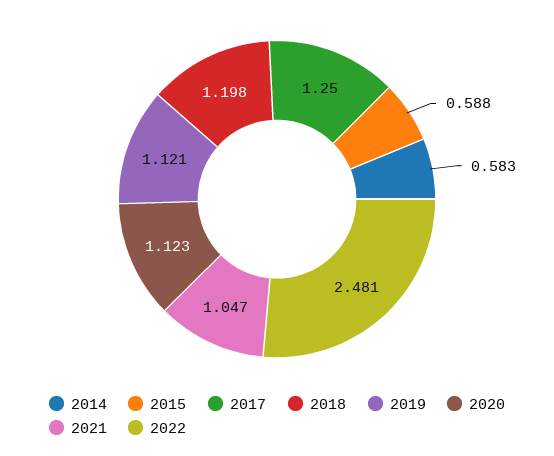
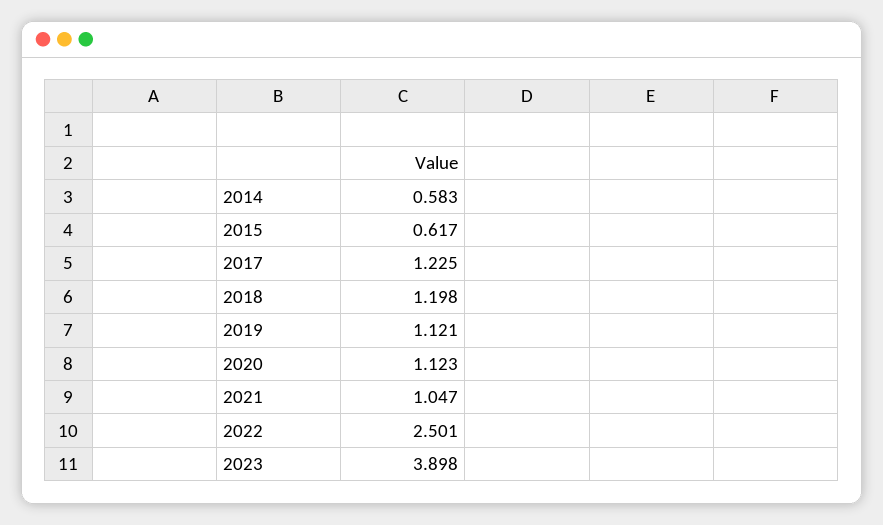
2015: 0.588 -> 0.617
2017: 1.25 -> 1.225
2022: 2.481 -> 2.501
2023: none -> 3.898

